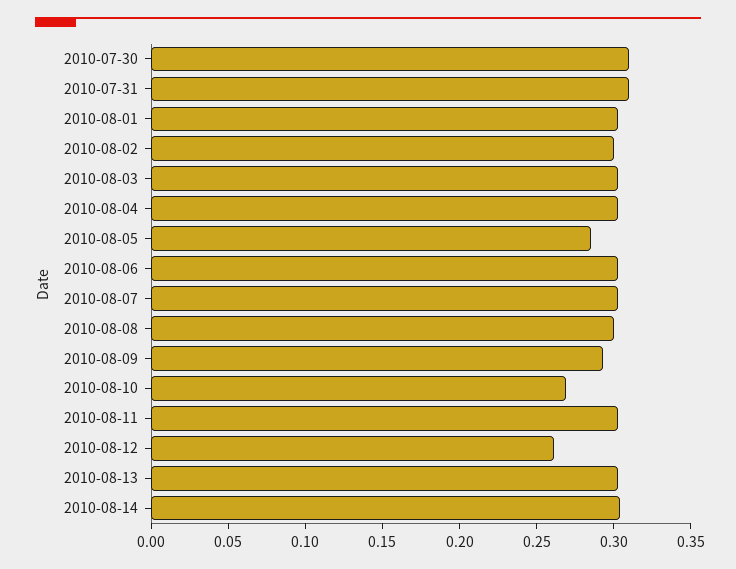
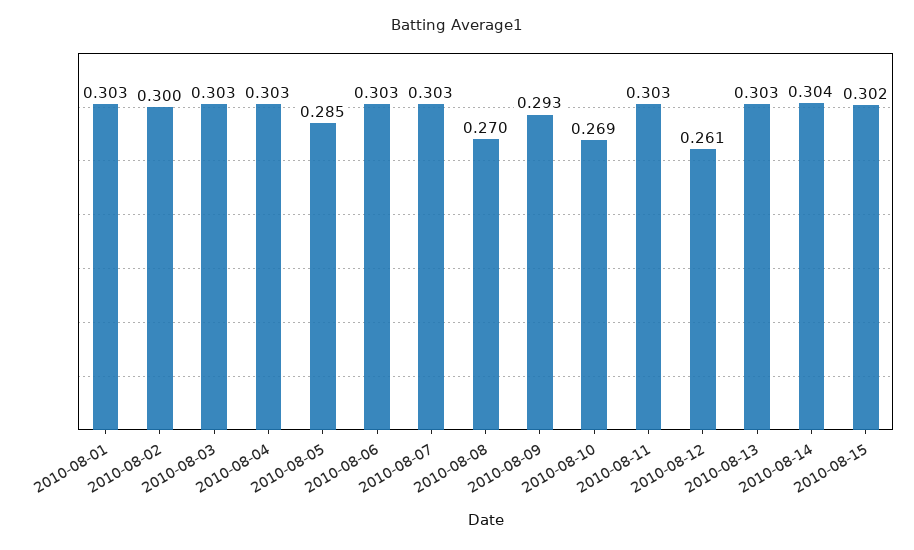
2010-07-30: 0.31 -> none
2010-07-31: 0.31 -> none
2010-08-08: 0.3 -> 0.27
2010-08-15: none -> 0.302

